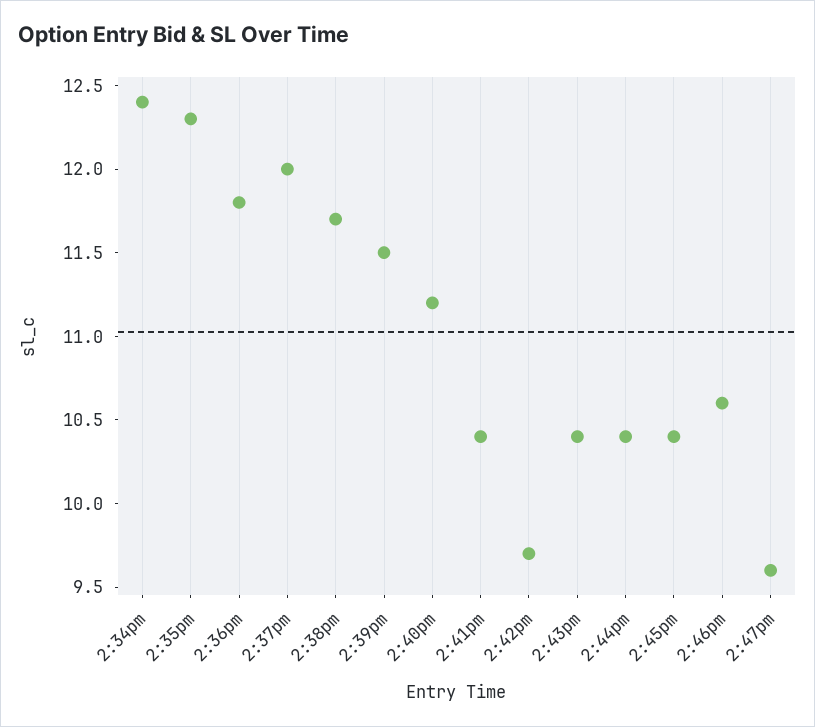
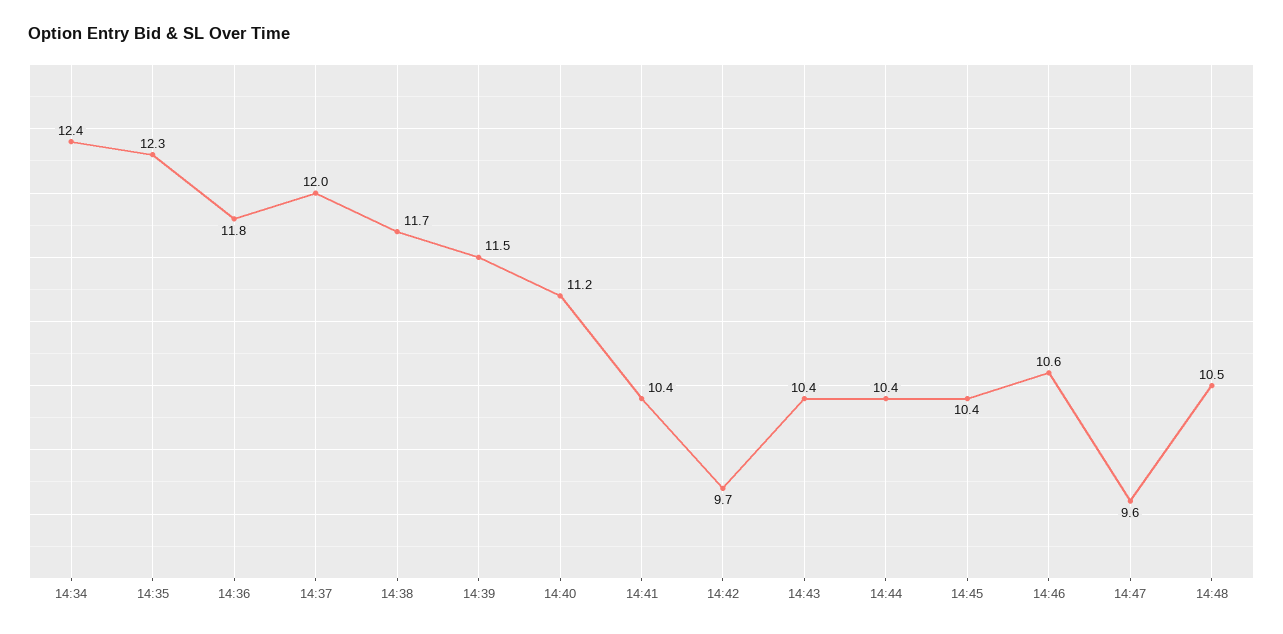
14:48: none -> 10.5

